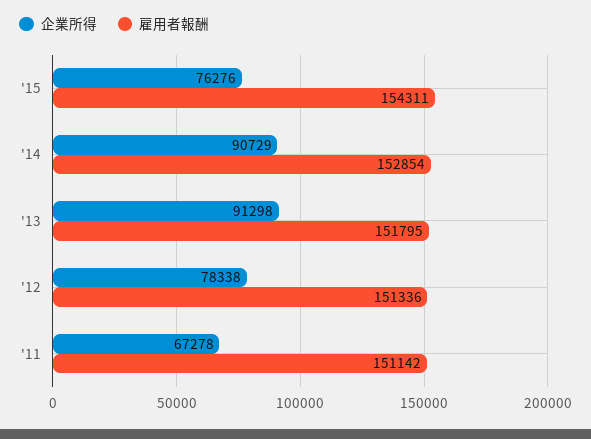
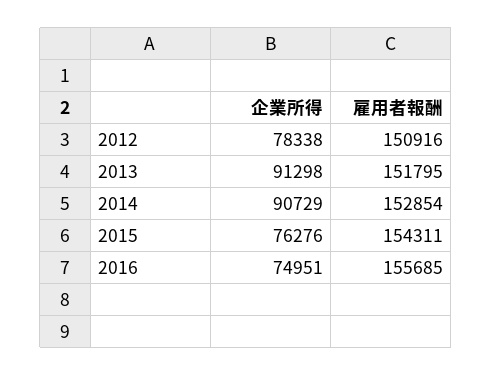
雇用者報酬, '12: 151336 -> 150916
企業所得, '11: 67278 -> none
雇用者報酬, '11: 151142 -> none
企業所得, 2016: none -> 74951
雇用者報酬, 2016: none -> 155685

